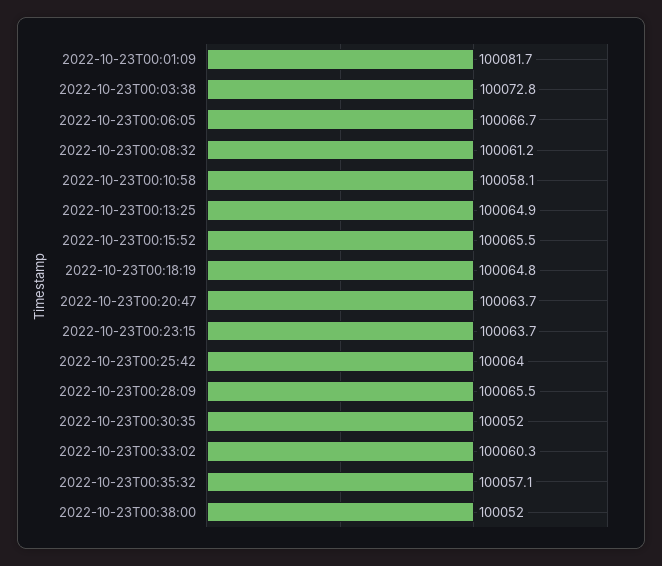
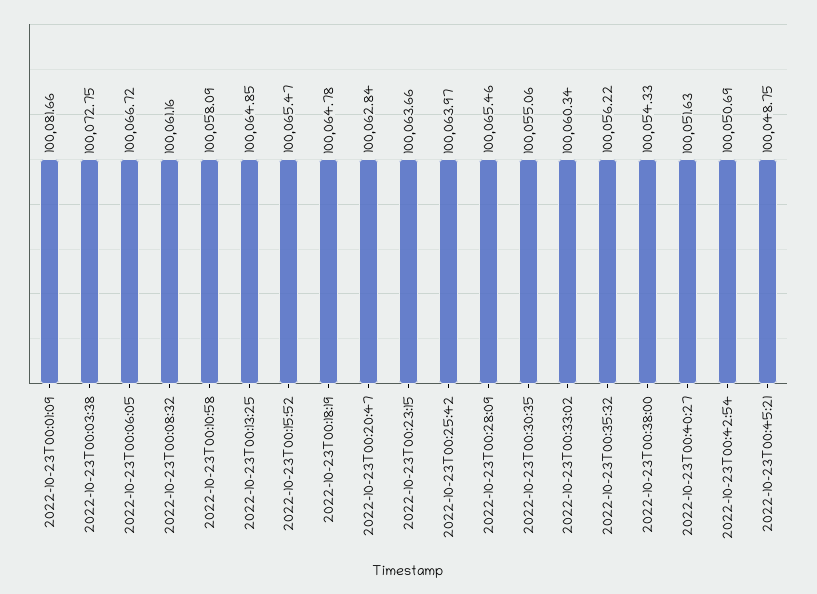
2022-10-23T00:20:47: 100063.7 -> 100062.84
2022-10-23T00:30:35: 100052 -> 100055.06
2022-10-23T00:35:32: 100057.1 -> 100056.22
2022-10-23T00:38:00: 100052 -> 100054.33
2022-10-23T00:40:27: none -> 100051.63
2022-10-23T00:42:54: none -> 100050.69
2022-10-23T00:45:21: none -> 100048.75

